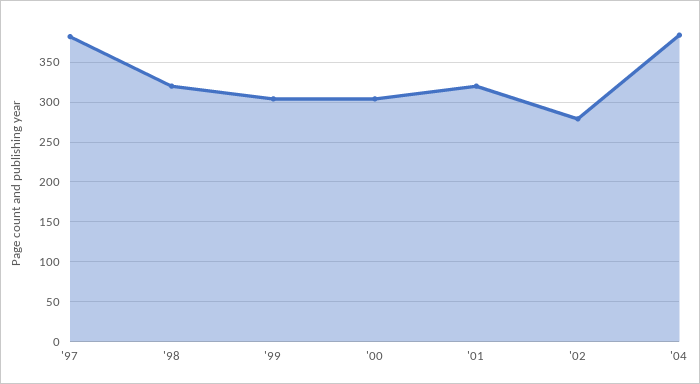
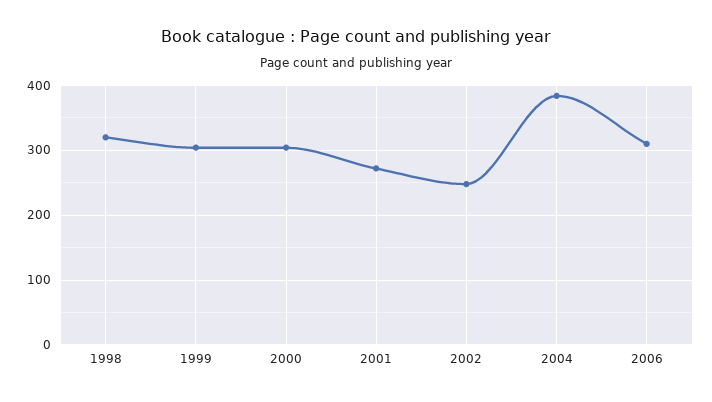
'97: 380 -> none
'01: 320 -> 270
'02: 280 -> 250
2006: none -> 310

